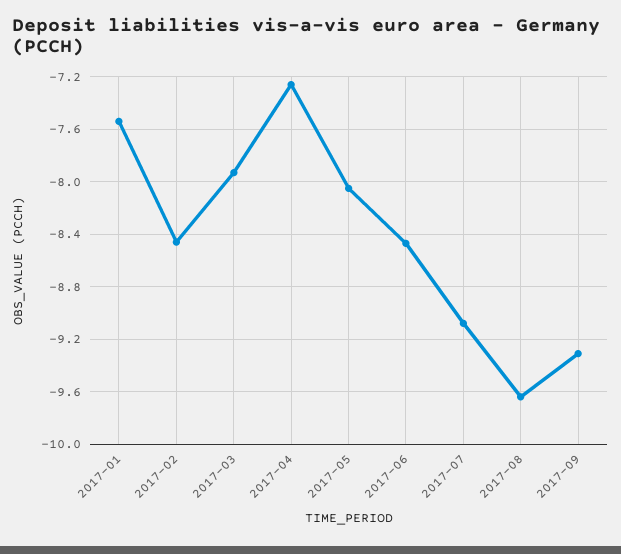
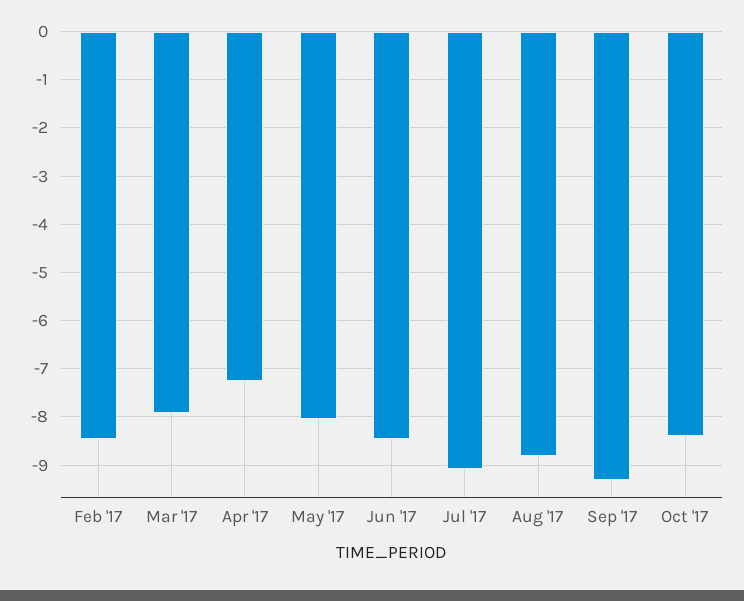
2017-01: -7.55 -> none
2017-08: -9.65 -> -8.8
Oct '17: none -> -8.4

